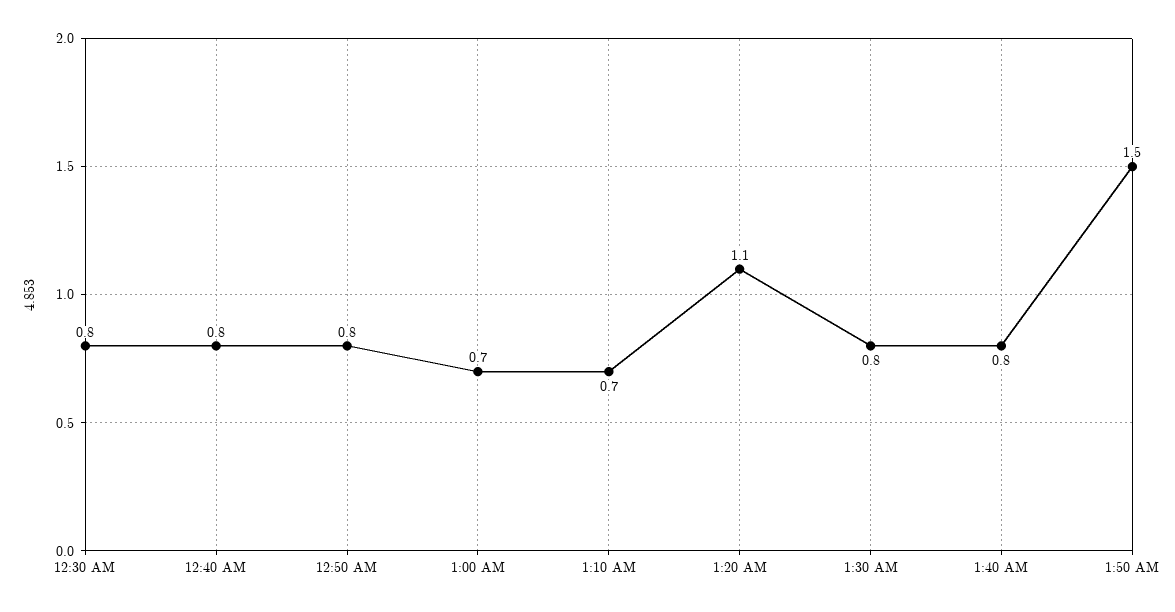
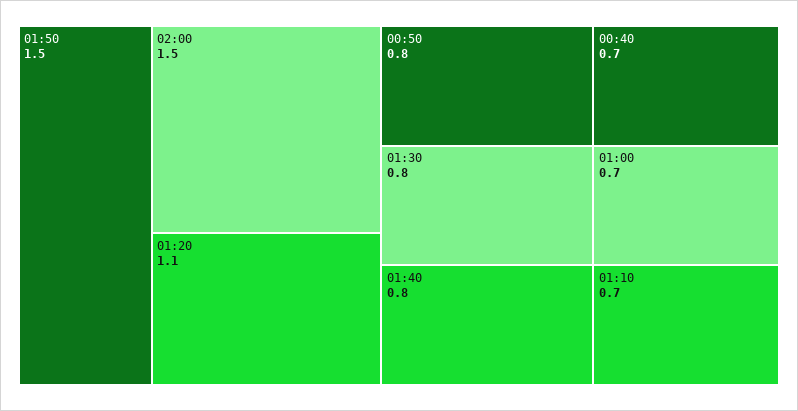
12:30 AM: 0.8 -> none
12:40 AM: 0.8 -> 0.7
02:00: none -> 1.5

